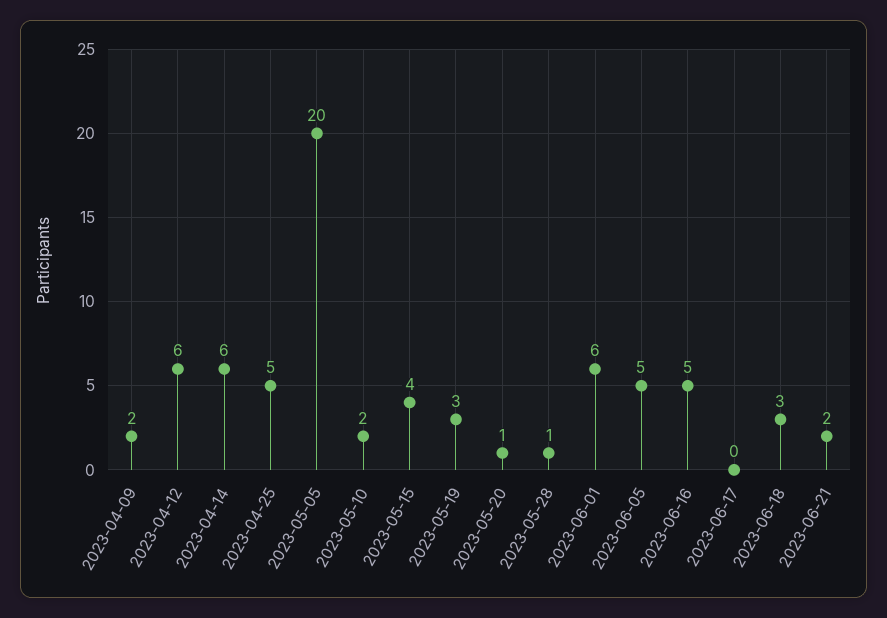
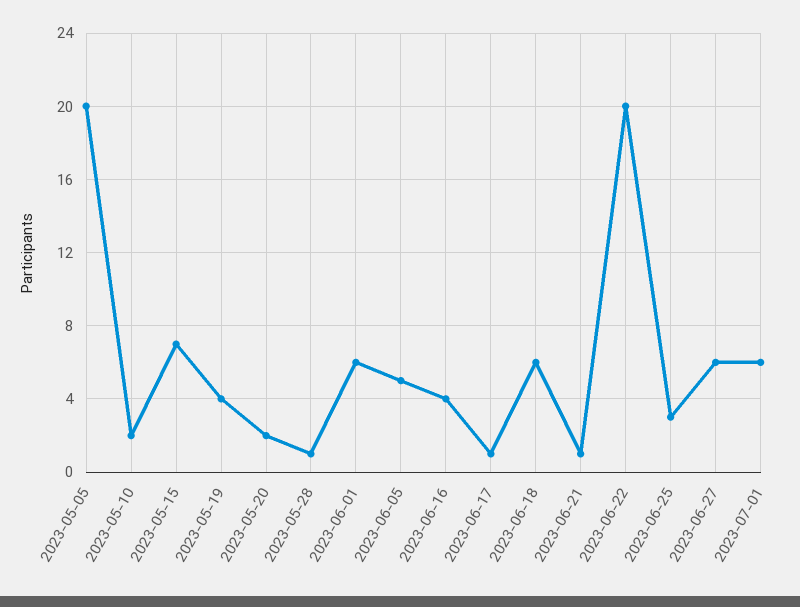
2023-04-09: 2 -> none
2023-04-12: 6 -> none
2023-04-14: 6 -> none
2023-04-25: 5 -> none
2023-05-15: 4 -> 7
2023-05-19: 3 -> 4
2023-05-20: 1 -> 2
2023-06-16: 5 -> 4
2023-06-17: 0 -> 1
2023-06-18: 3 -> 6
2023-06-21: 2 -> 1
2023-06-22: none -> 20
2023-06-25: none -> 3
2023-06-27: none -> 6
2023-07-01: none -> 6

